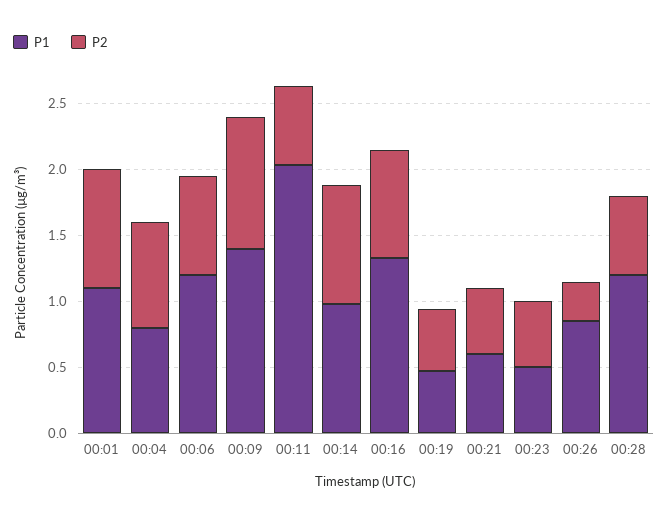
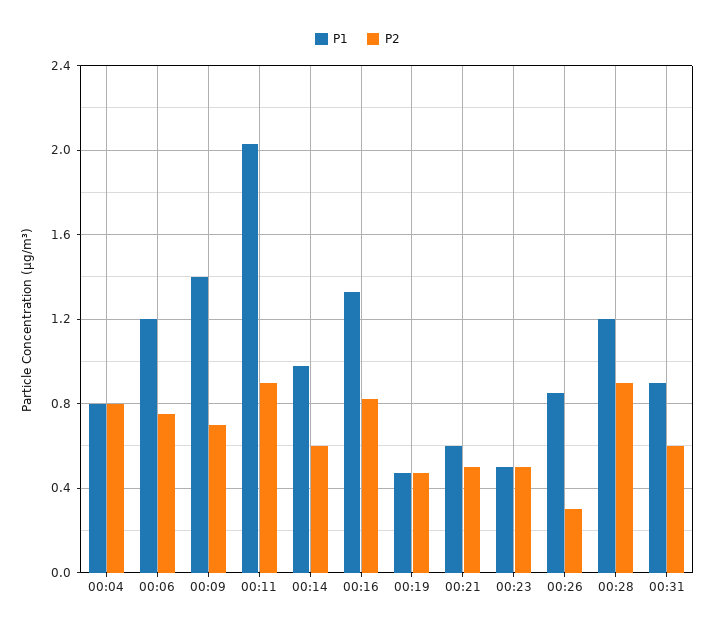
P1, 00:01: 1.1 -> none
P2, 00:01: 0.9 -> none
P2, 00:09: 1 -> 0.7
P2, 00:11: 0.6 -> 0.9
P2, 00:14: 0.9 -> 0.6
P2, 00:28: 0.6 -> 0.9
P1, 00:31: none -> 0.9
P2, 00:31: none -> 0.6

